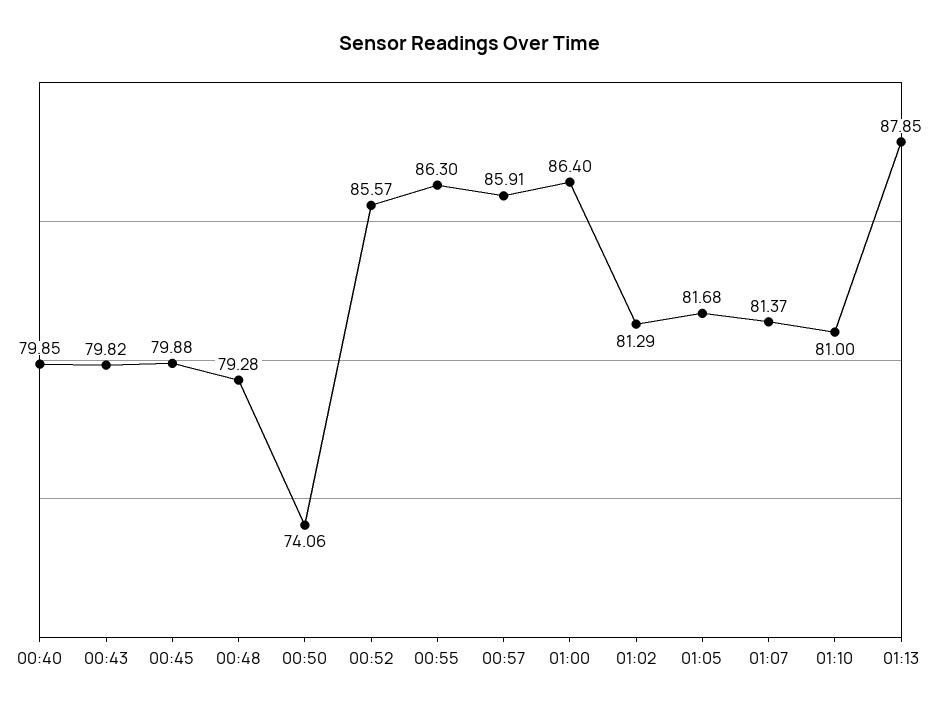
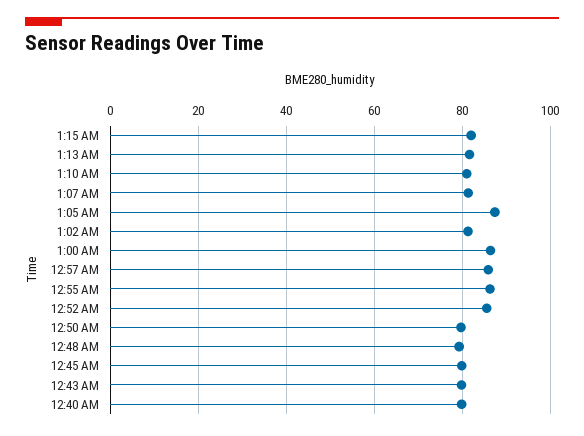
00:50: 74.06 -> 80
01:05: 81.68 -> 88
01:13: 87.85 -> 82
1:15 AM: none -> 82

